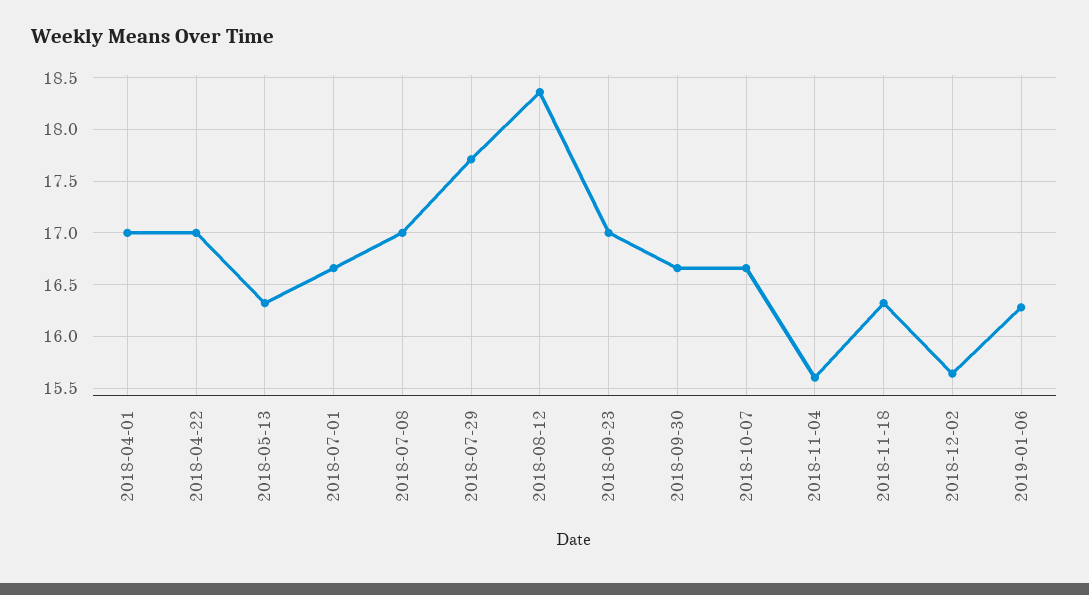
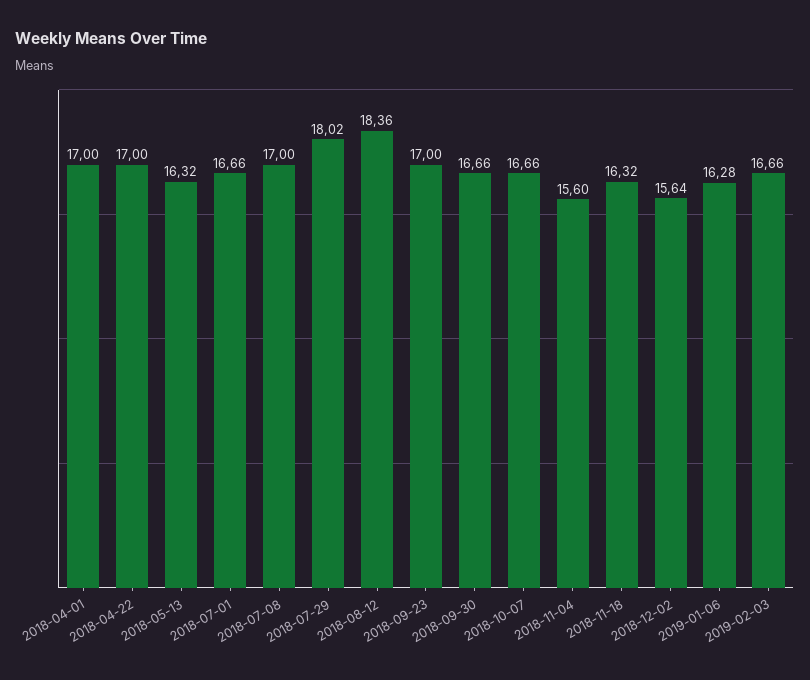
2018-07-29: 17.7 -> 18.02
2019-02-03: none -> 16.66

